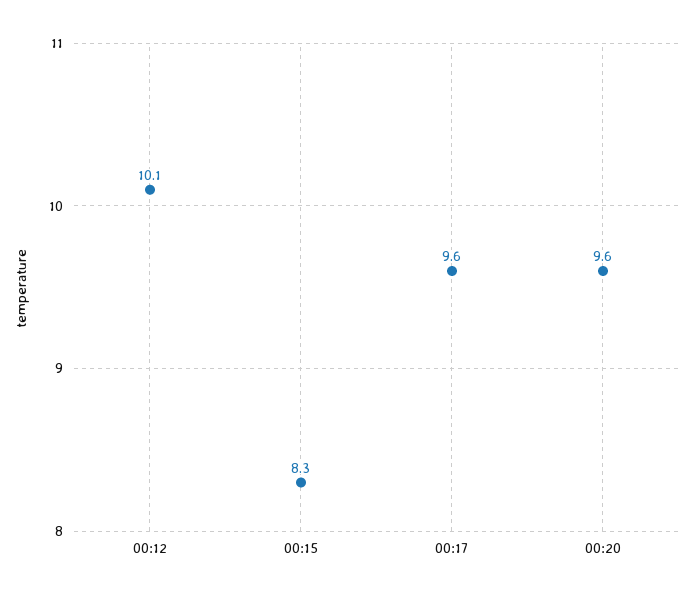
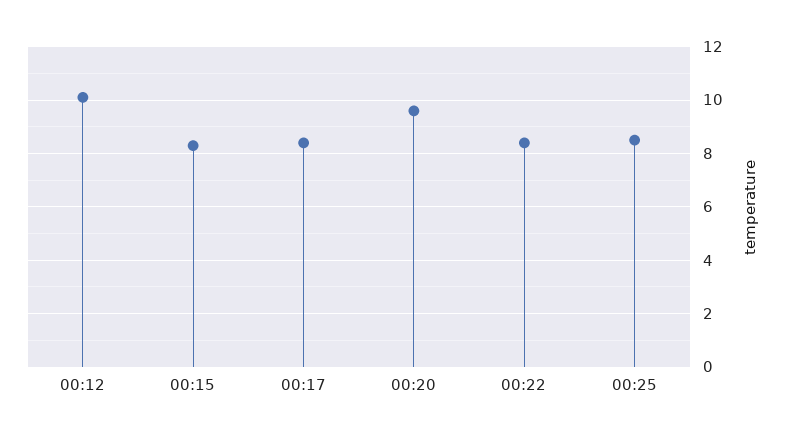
00:17: 9.6 -> 8.5
00:22: none -> 8.5
00:25: none -> 8.5

